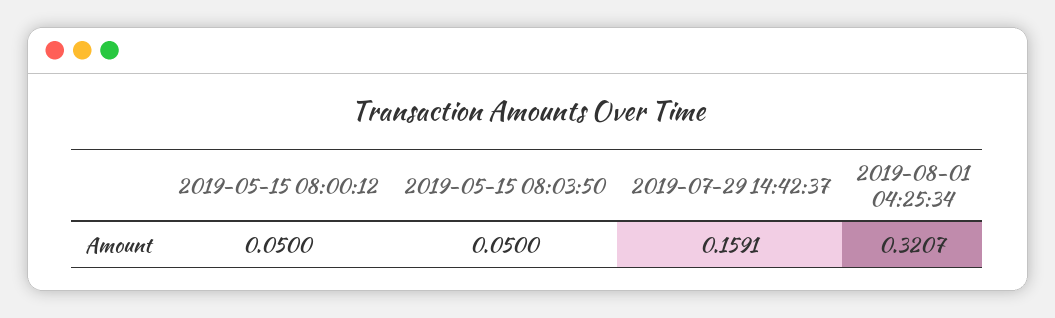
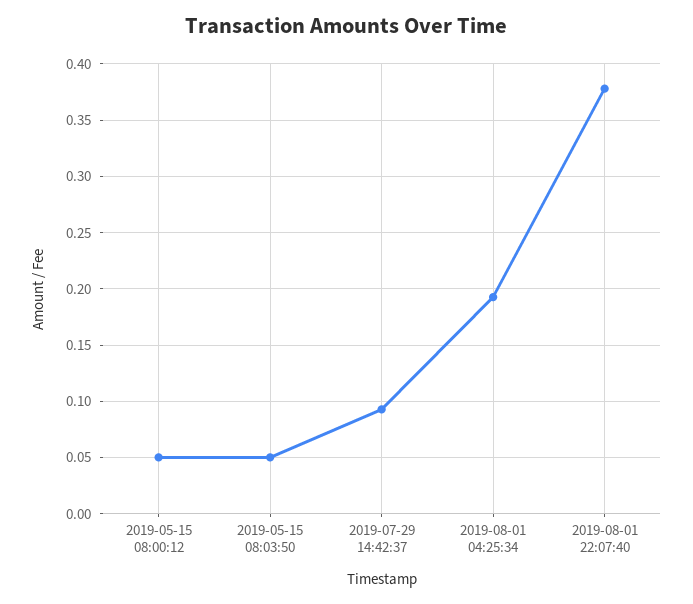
2019-07-29 14:42:37: 0.1591 -> 0.09
2019-08-01 04:25:34: 0.3207 -> 0.19
2019-08-01 22:07:40: none -> 0.38

